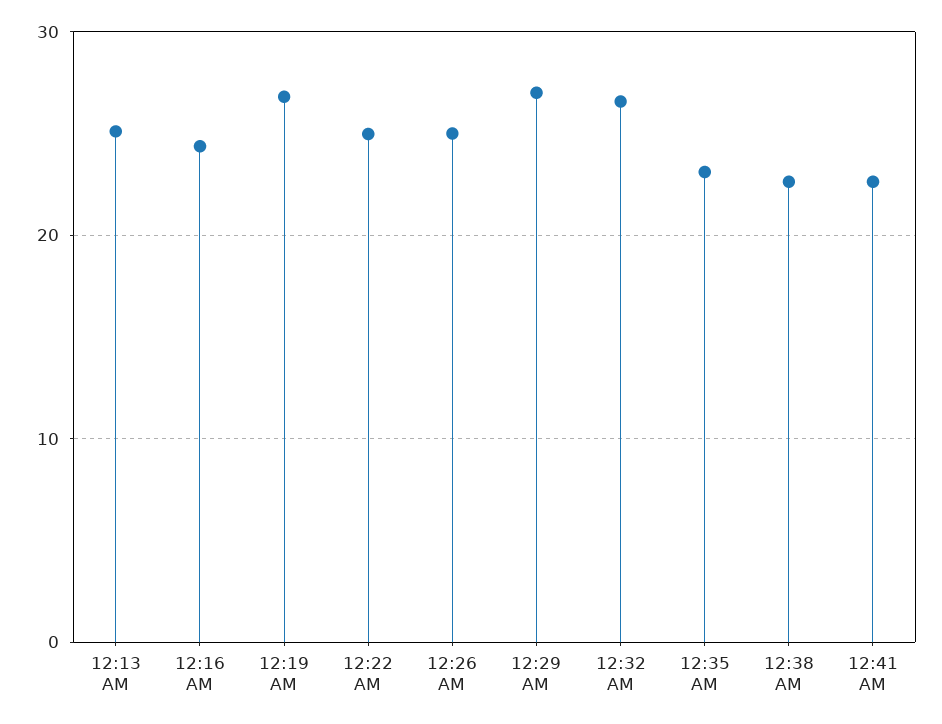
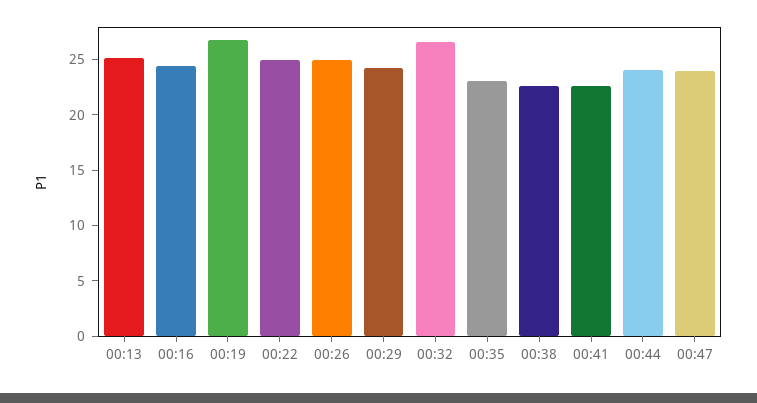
12:29 AM: 27 -> 24
00:44: none -> 24
00:47: none -> 24

